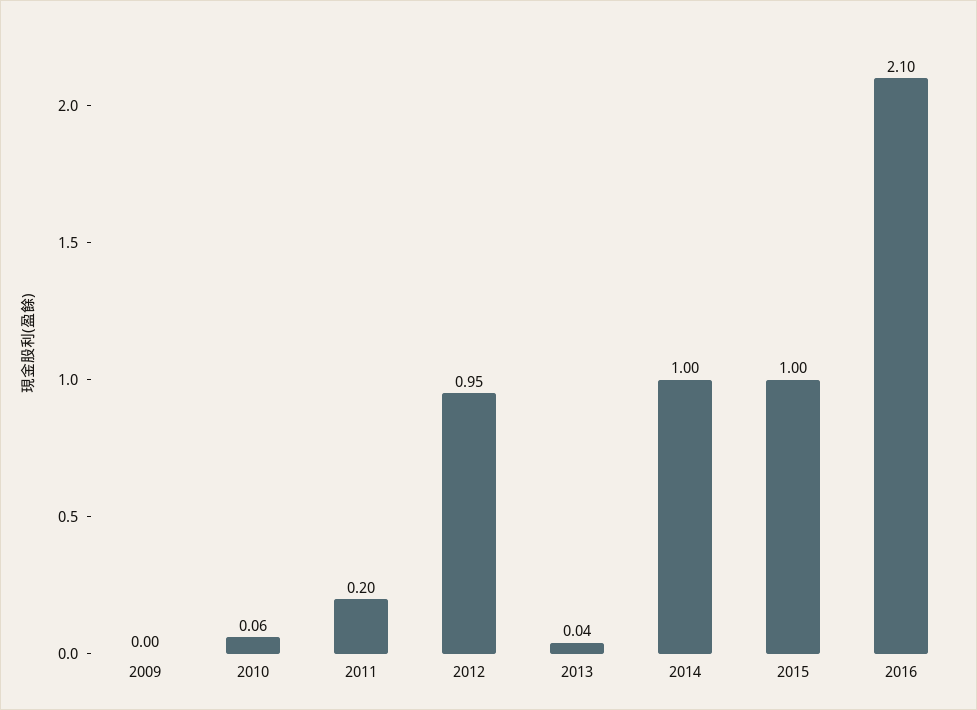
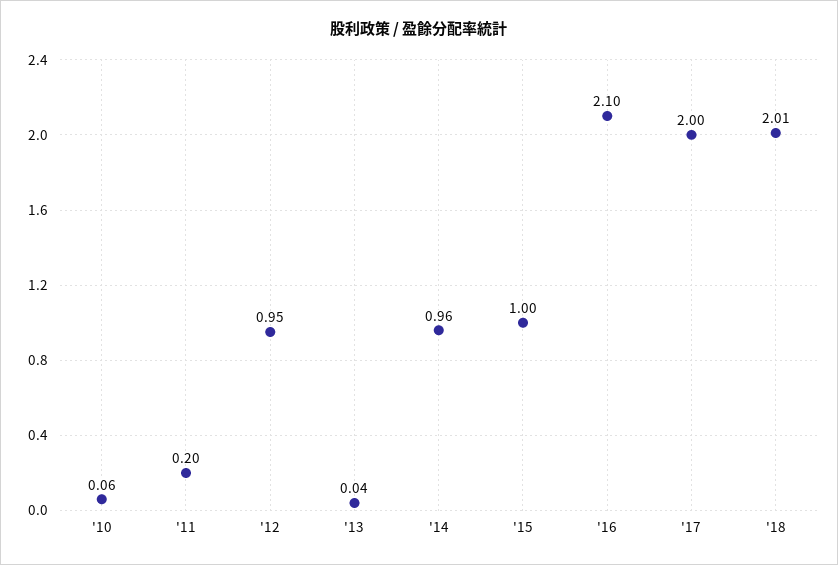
2009: 0 -> none
2014: 1 -> 0.96
'17: none -> 2
'18: none -> 2.01

